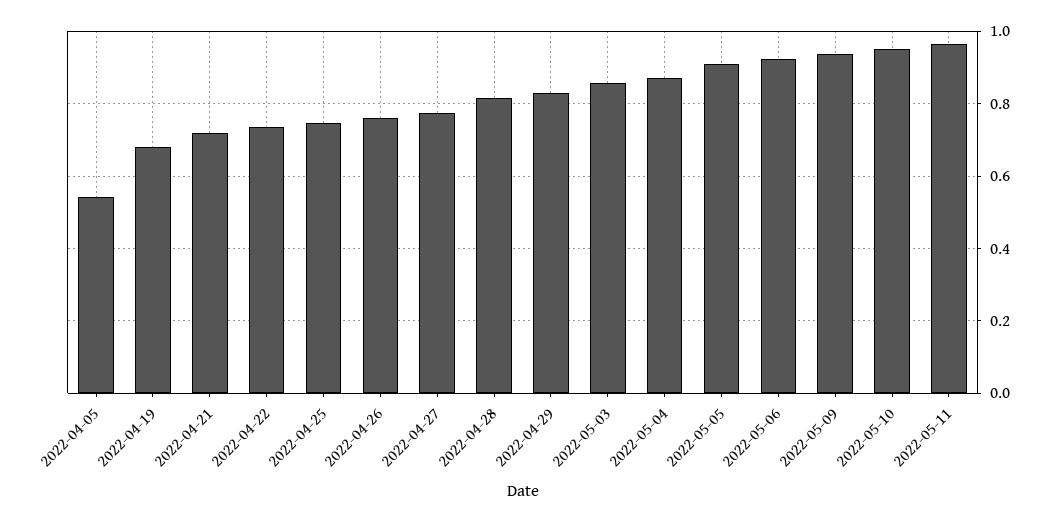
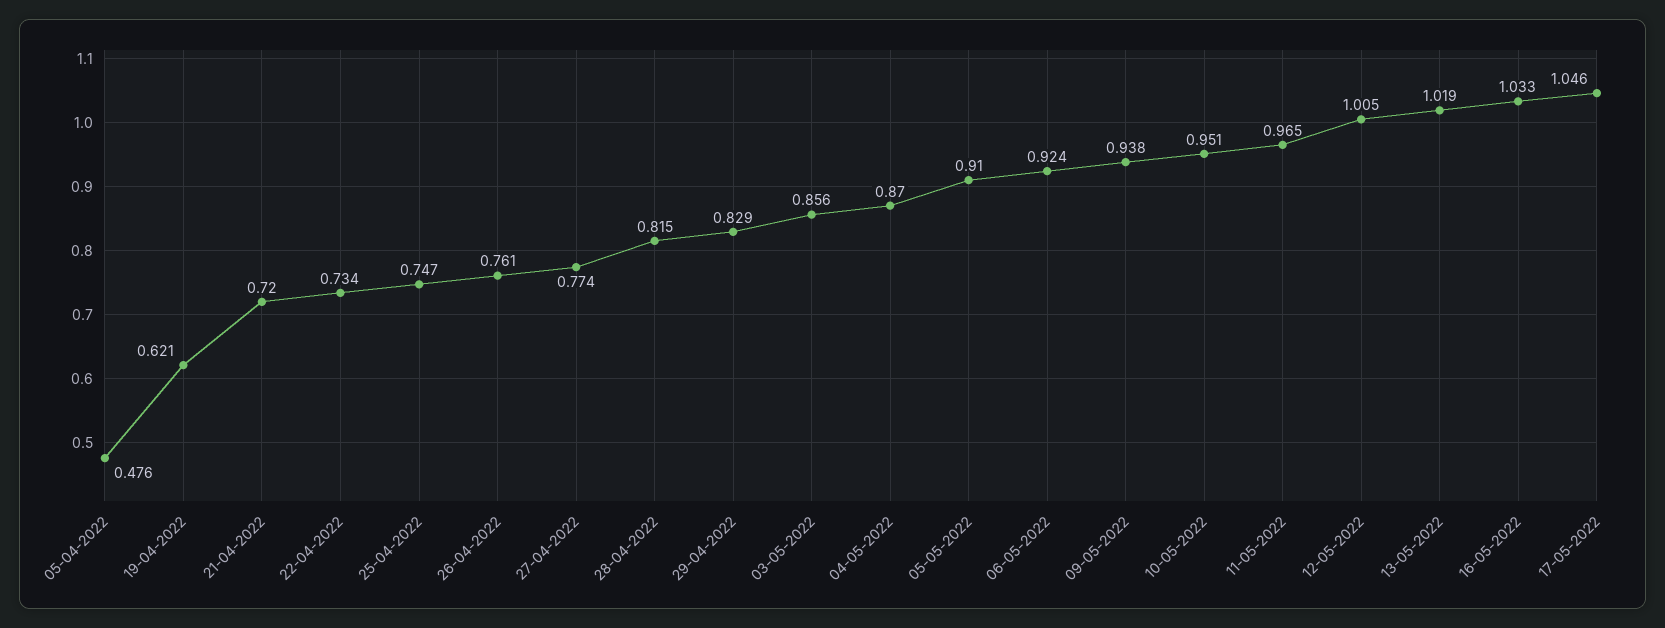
2022-04-05: 0.54 -> 0.476
2022-04-19: 0.68 -> 0.621
12-05-2022: none -> 1.005
13-05-2022: none -> 1.019
16-05-2022: none -> 1.033
17-05-2022: none -> 1.046

